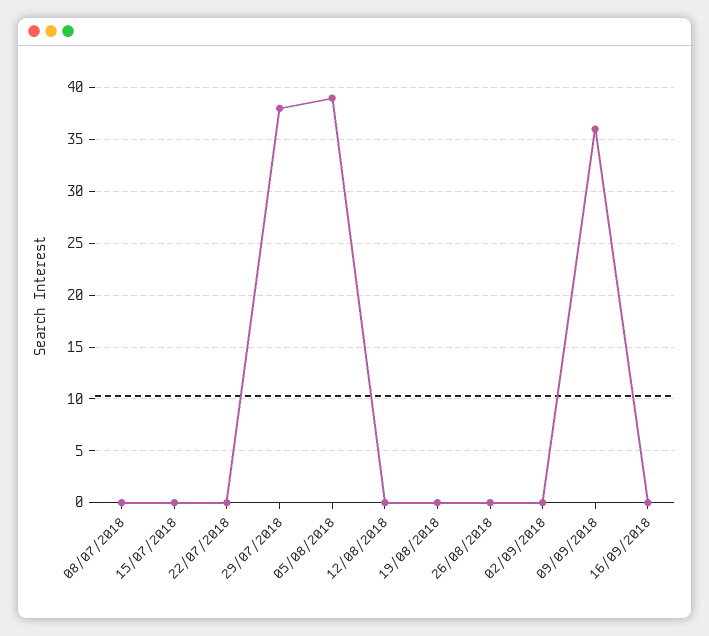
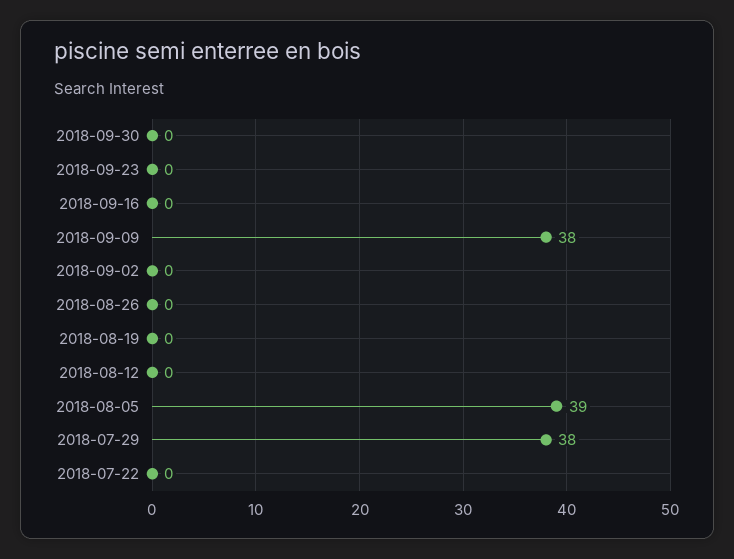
08/07/2018: 0 -> none
15/07/2018: 0 -> none
09/09/2018: 36 -> 38
2018-09-30: none -> 0
2018-09-23: none -> 0

